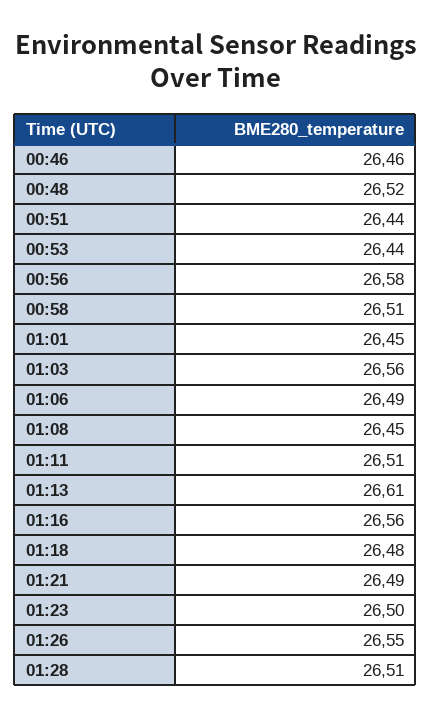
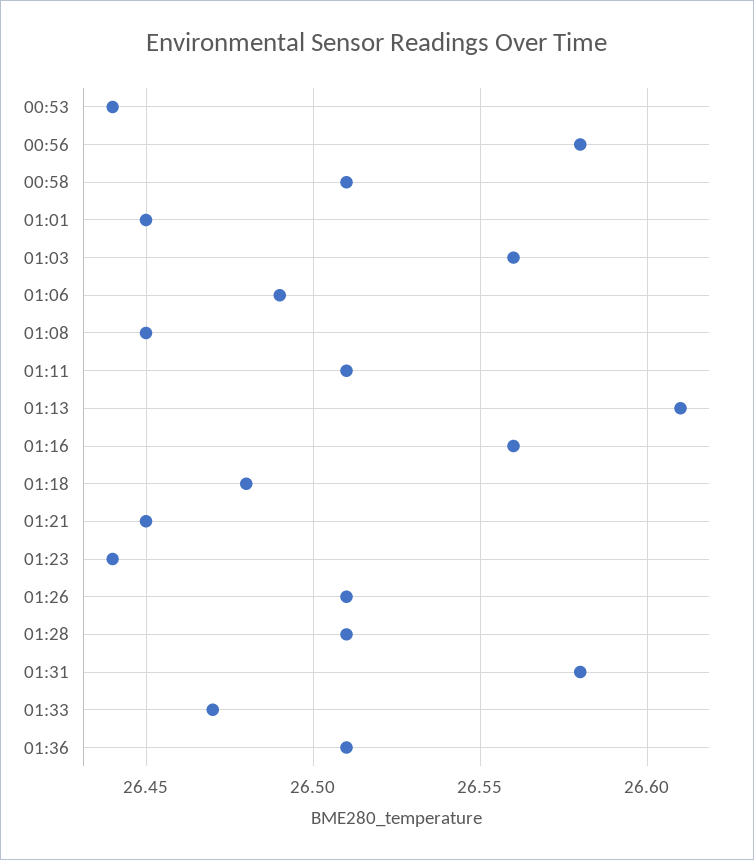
00:46: 26.46 -> none
00:48: 26.52 -> none
00:51: 26.44 -> none
01:21: 26.49 -> 26.45
01:23: 26.5 -> 26.44
01:26: 26.55 -> 26.51
01:31: none -> 26.58
01:33: none -> 26.47
01:36: none -> 26.51

